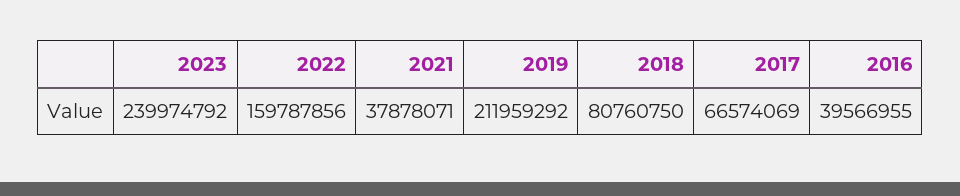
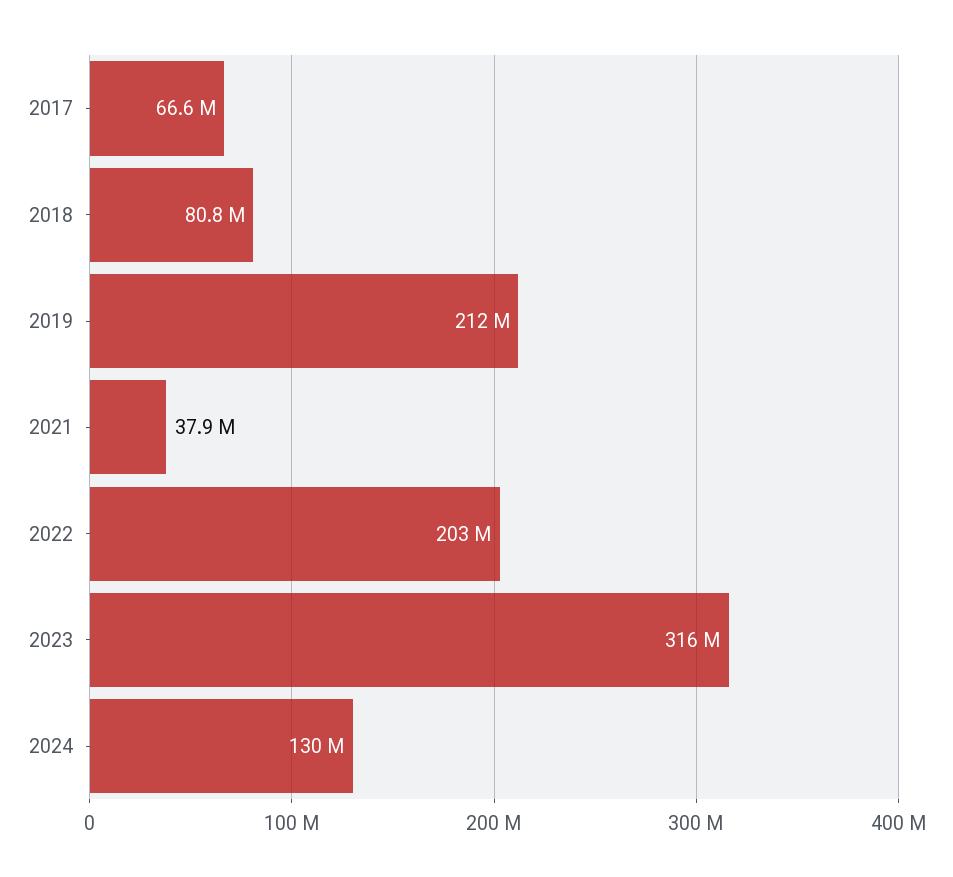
2023: 239974792 -> 316000000
2022: 159787856 -> 203000000
2016: 39566955 -> none
2024: none -> 130000000

